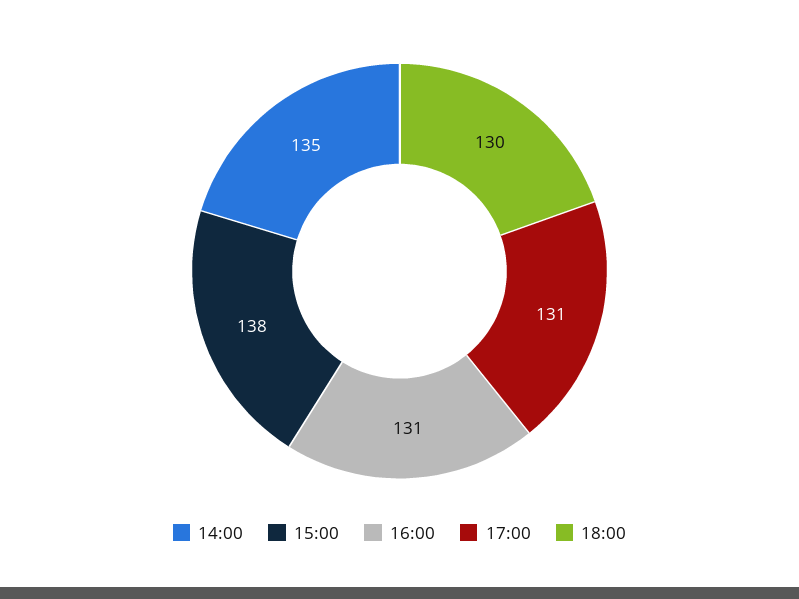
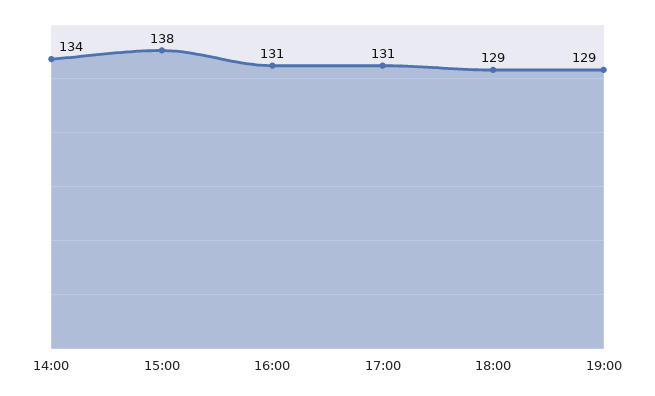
14:00: 135 -> 134
18:00: 130 -> 129
19:00: none -> 129

